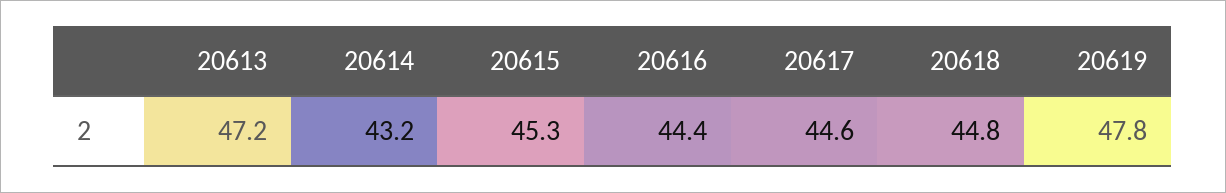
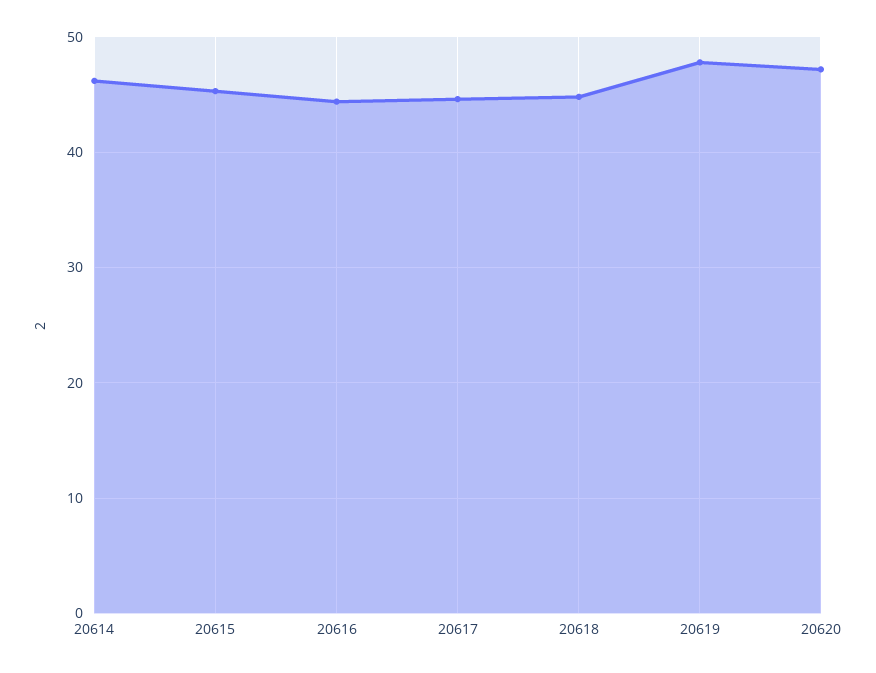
20613: 47.2 -> none
20614: 43.2 -> 46
20620: none -> 47

